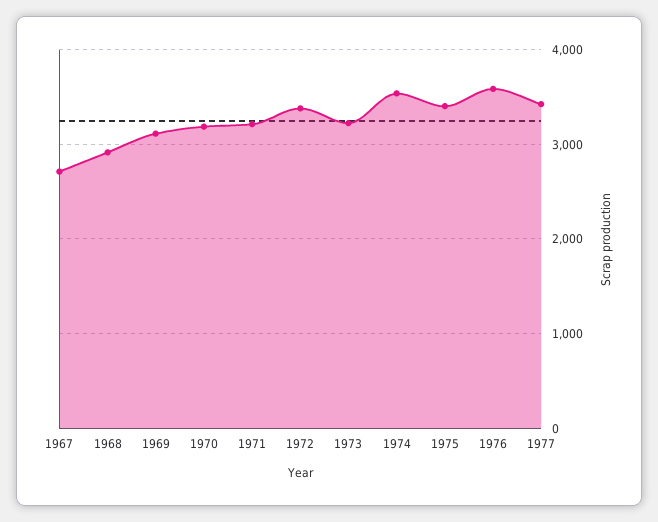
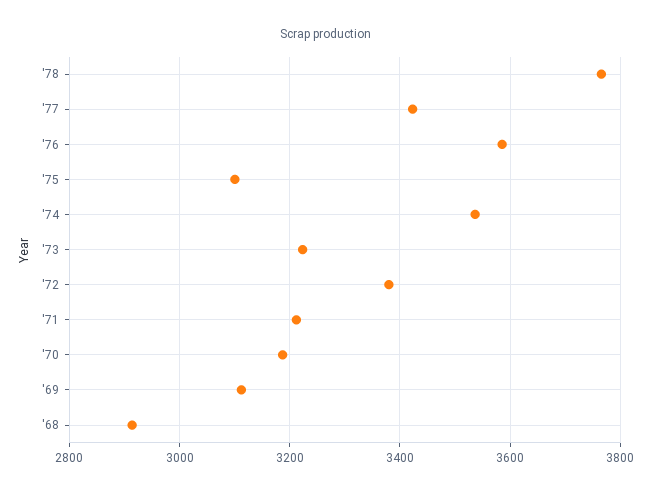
1967: 2700 -> none
1975: 3400 -> 3100
'78: none -> 3760

